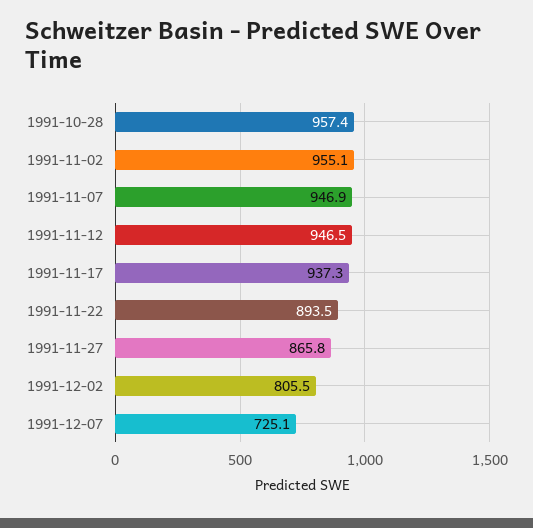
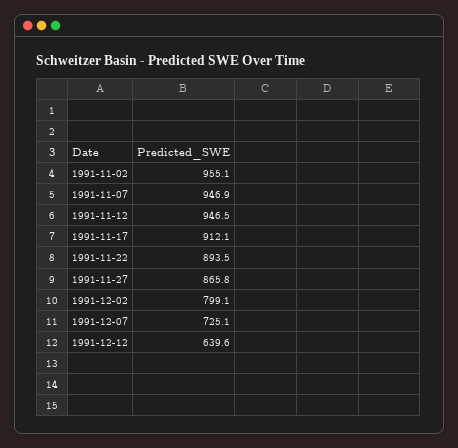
1991-10-28: 957.4 -> none
1991-11-17: 937.3 -> 912.1
1991-12-02: 805.5 -> 799.1
1991-12-12: none -> 639.6

